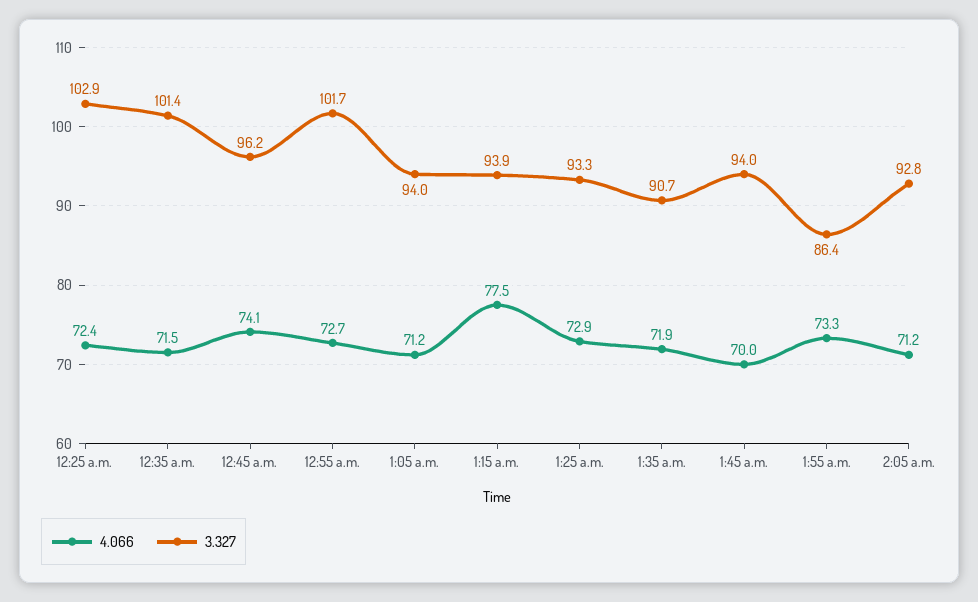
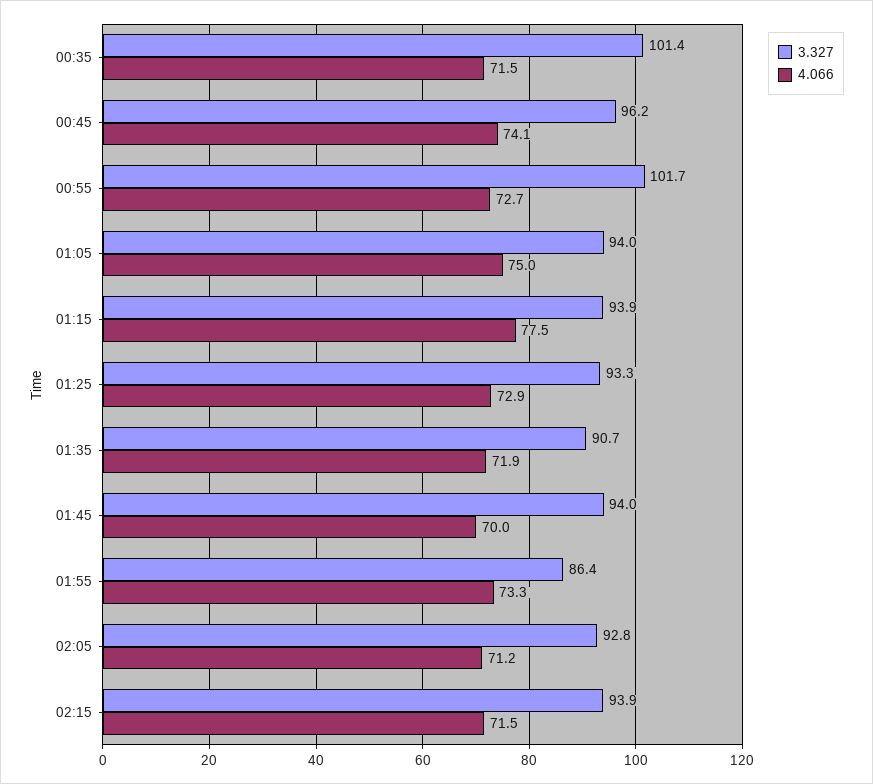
4.066, 12:25 a.m.: 72.4 -> none
3.327, 12:25 a.m.: 102.9 -> none
4.066, 1:05 a.m.: 71.2 -> 75
3.327, 02:15: none -> 93.9
4.066, 02:15: none -> 71.5

